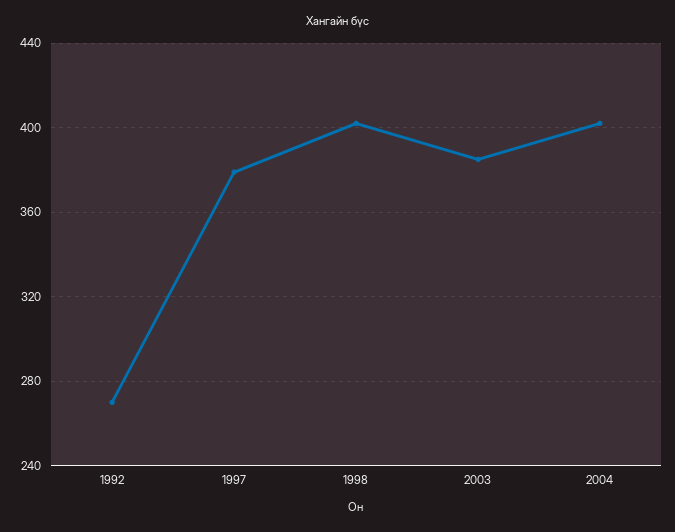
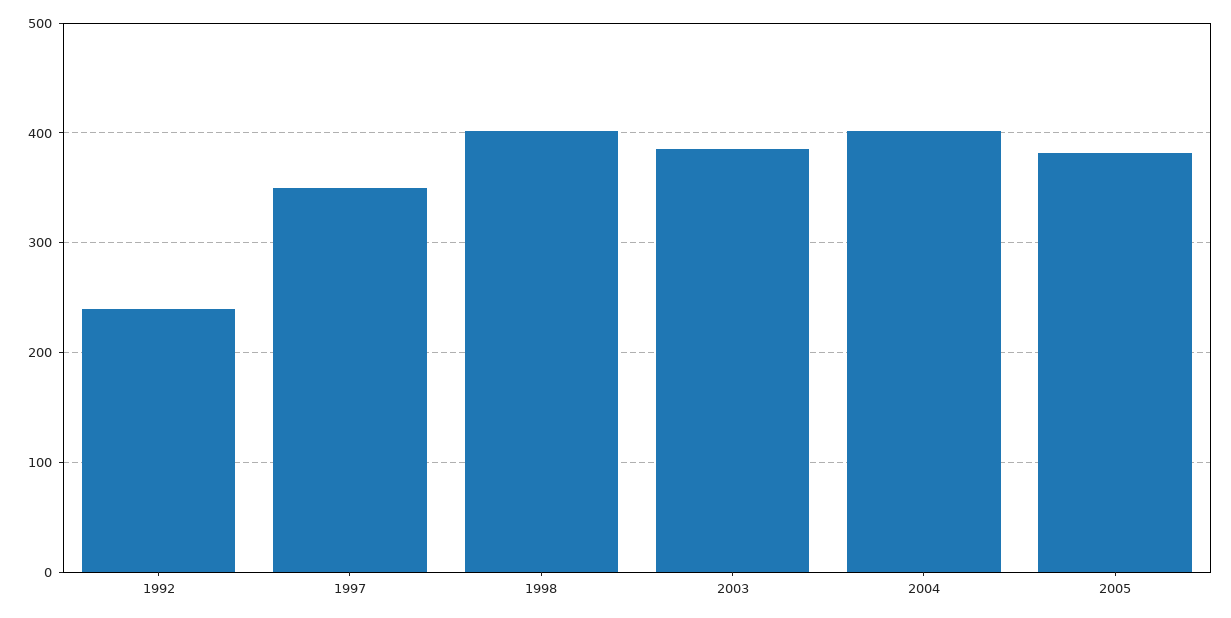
1992: 270 -> 240
1997: 380 -> 350
2005: none -> 380

